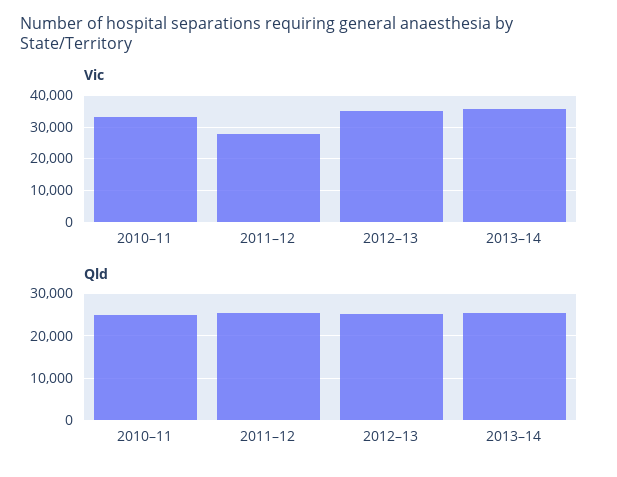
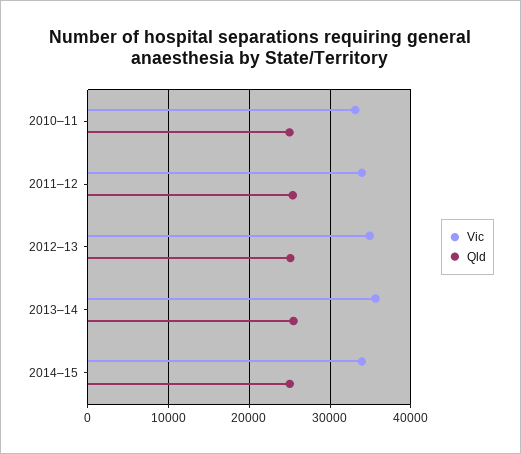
Vic, 2011–12: 28000 -> 34000
Vic, 2014–15: none -> 34000
Qld, 2014–15: none -> 25000

